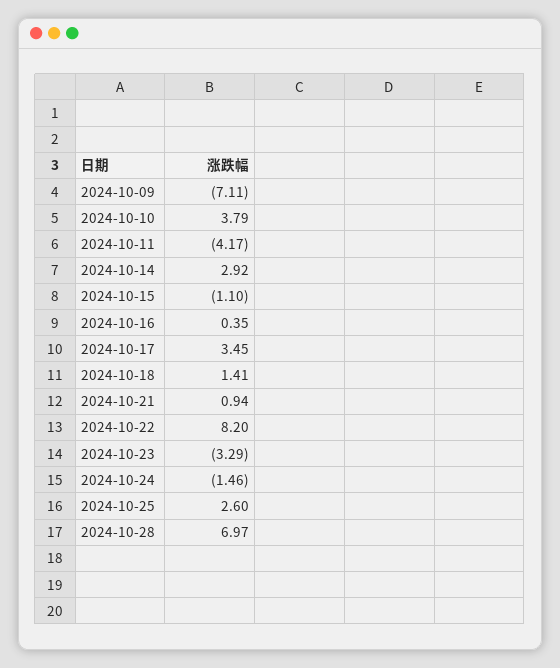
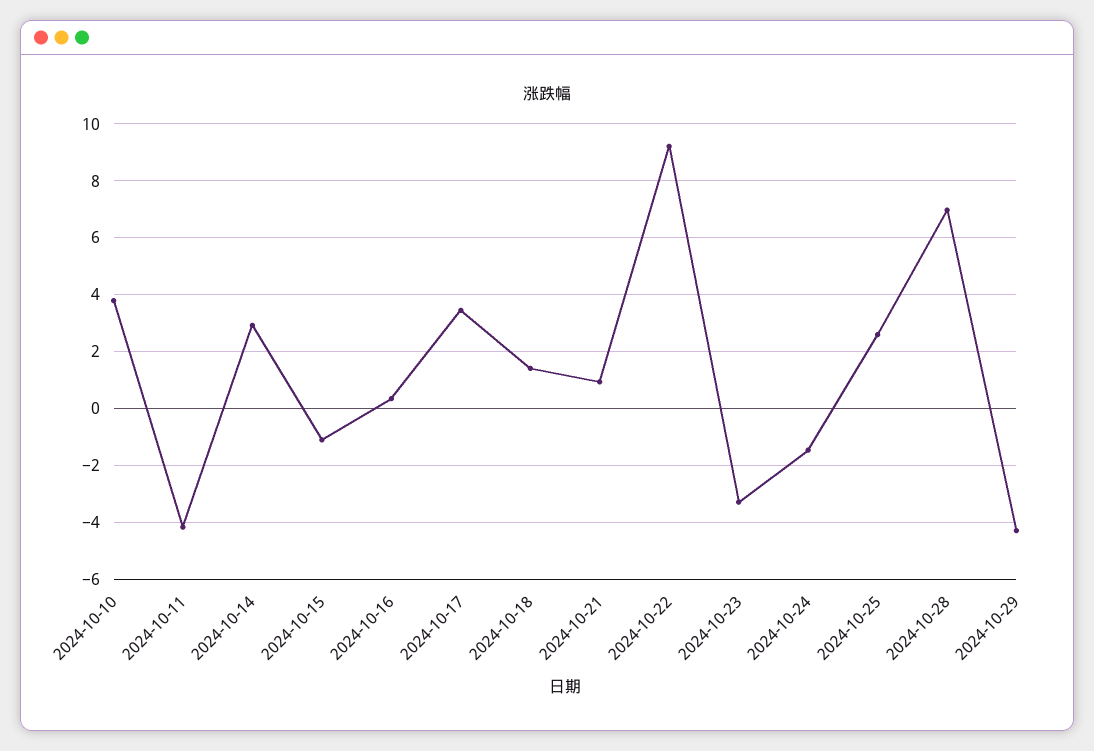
2024-10-09: -7.11 -> none
2024-10-22: 8.2 -> 9.25
2024-10-29: none -> -4.25

